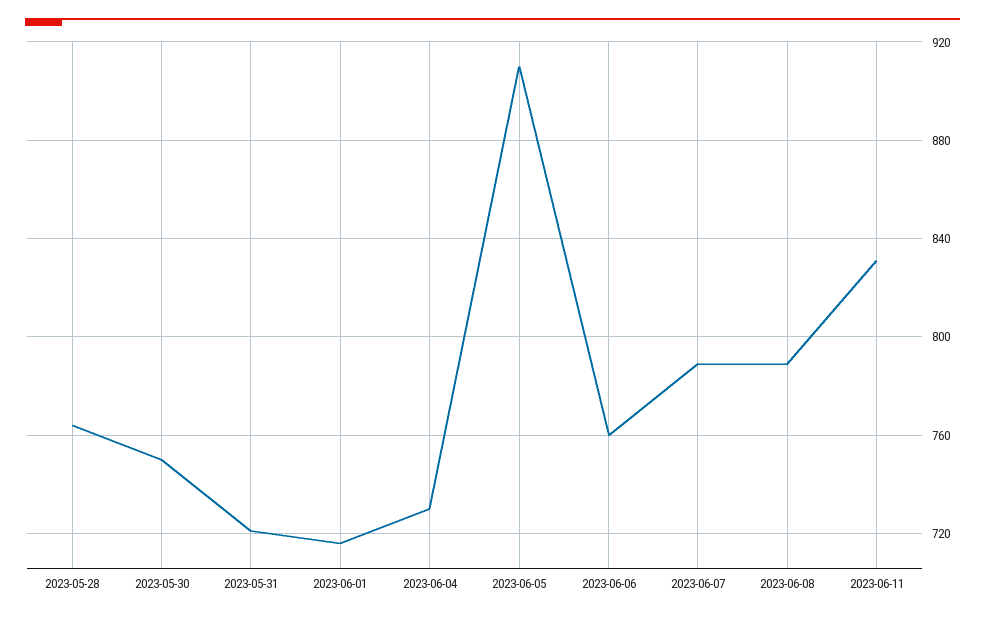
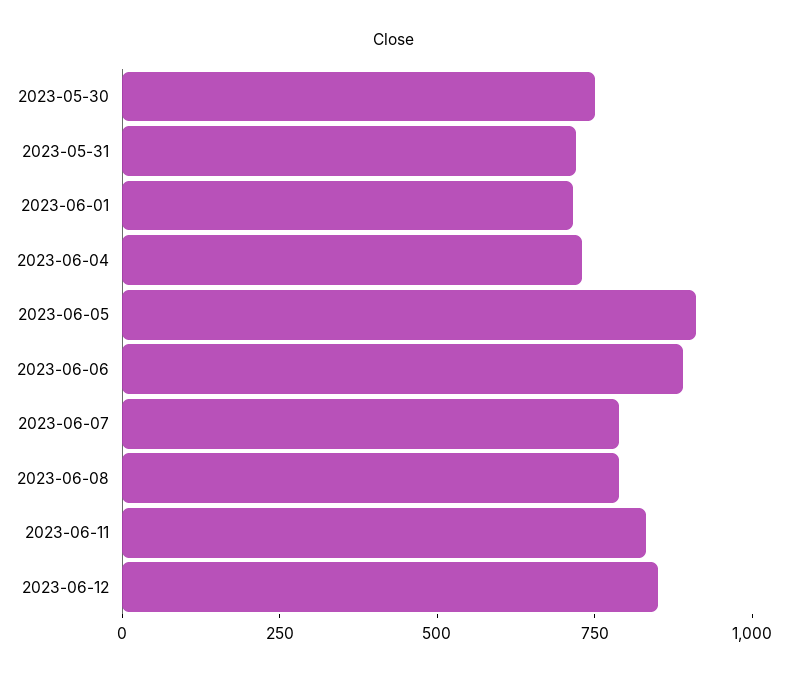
2023-05-28: 765 -> none
2023-06-06: 760 -> 900
2023-06-12: none -> 850

